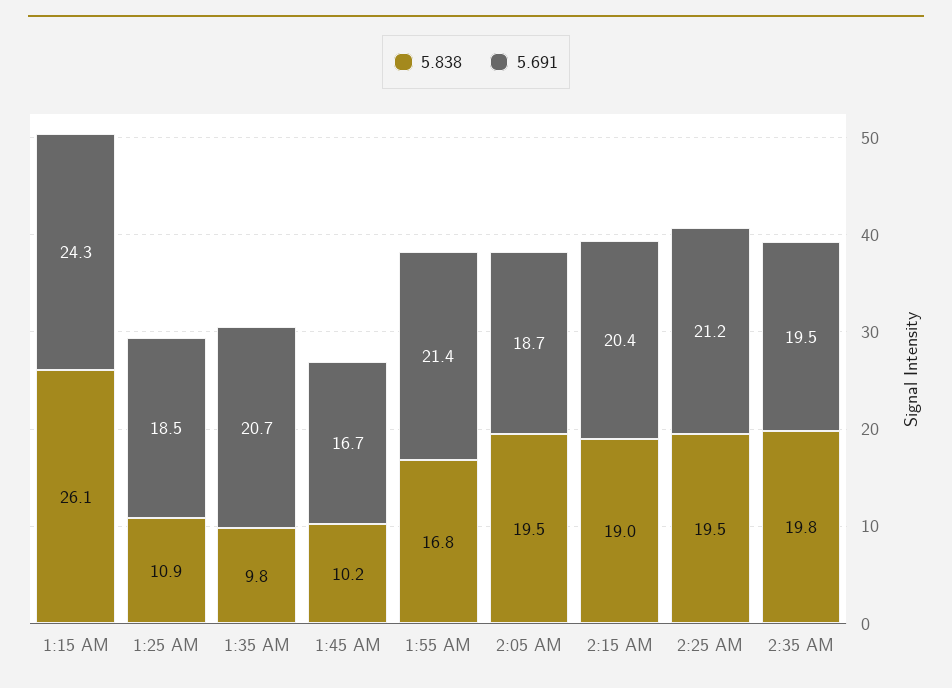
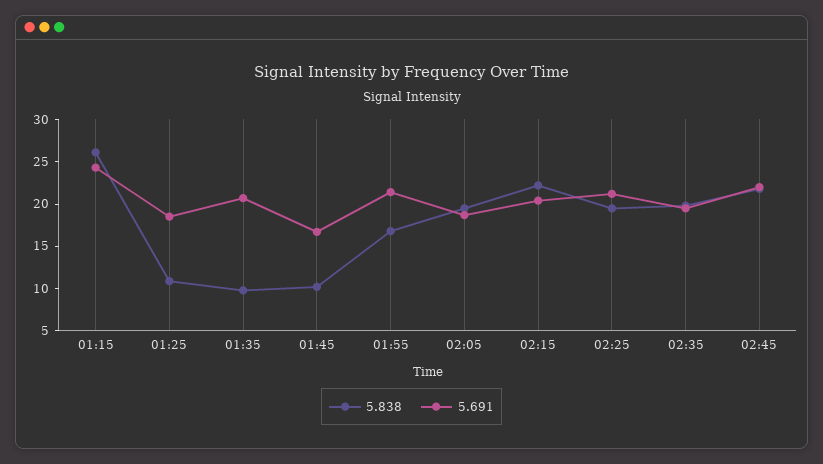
5.838, 2:15 AM: 19 -> 22
5.838, 02:45: none -> 22
5.691, 02:45: none -> 22

